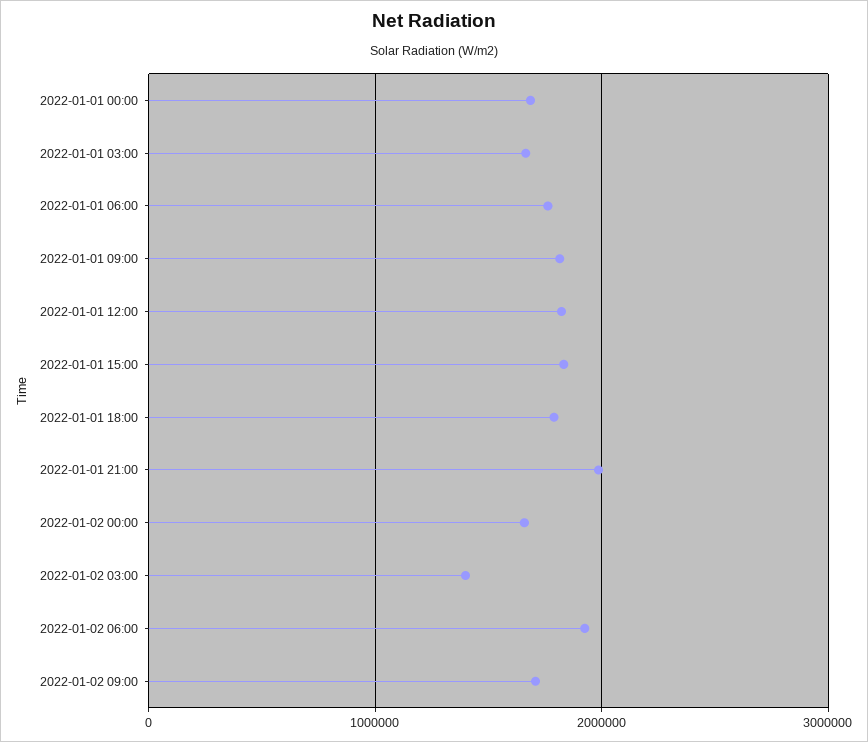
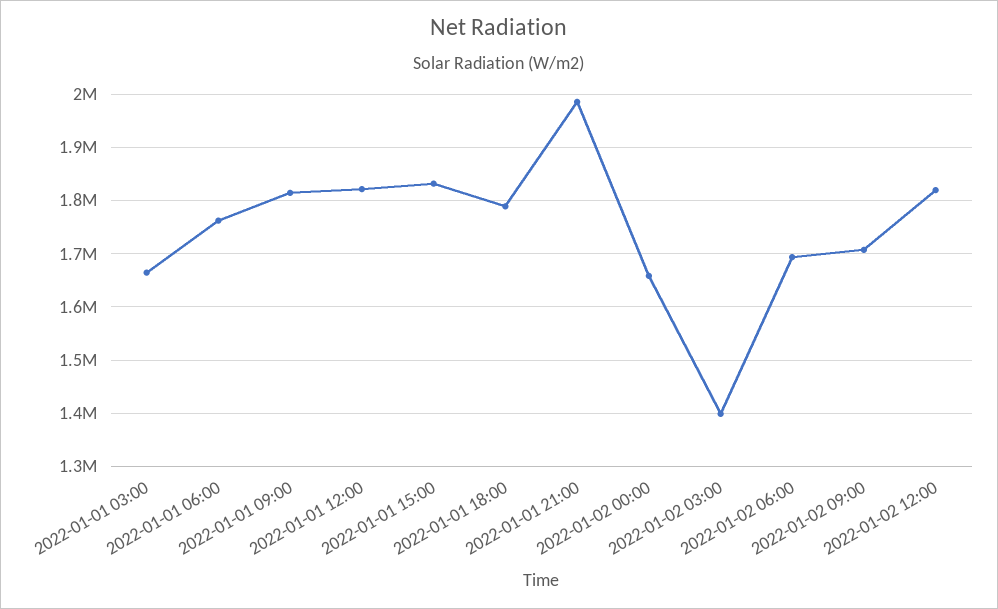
2022-01-01 00:00: 1700000 -> none
2022-01-02 06:00: 1900000 -> 1700000
2022-01-02 12:00: none -> 1820000

